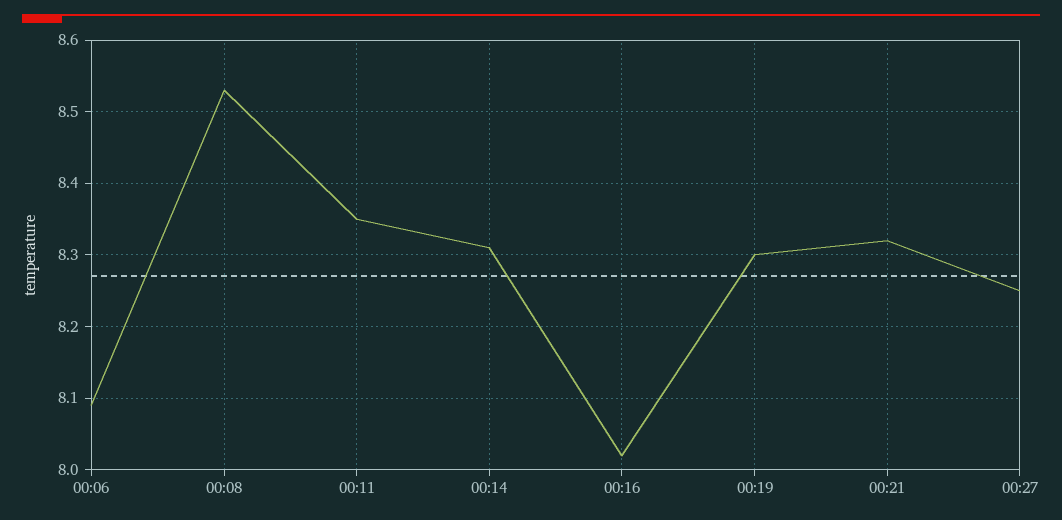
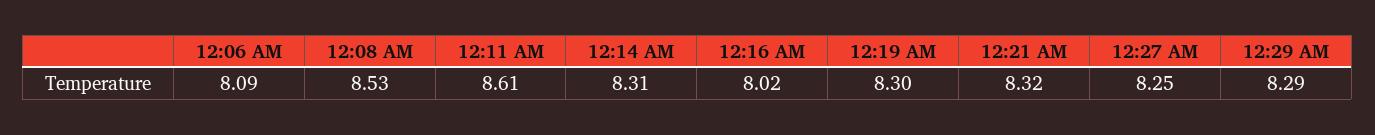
00:11: 8.35 -> 8.61
12:29 AM: none -> 8.29

